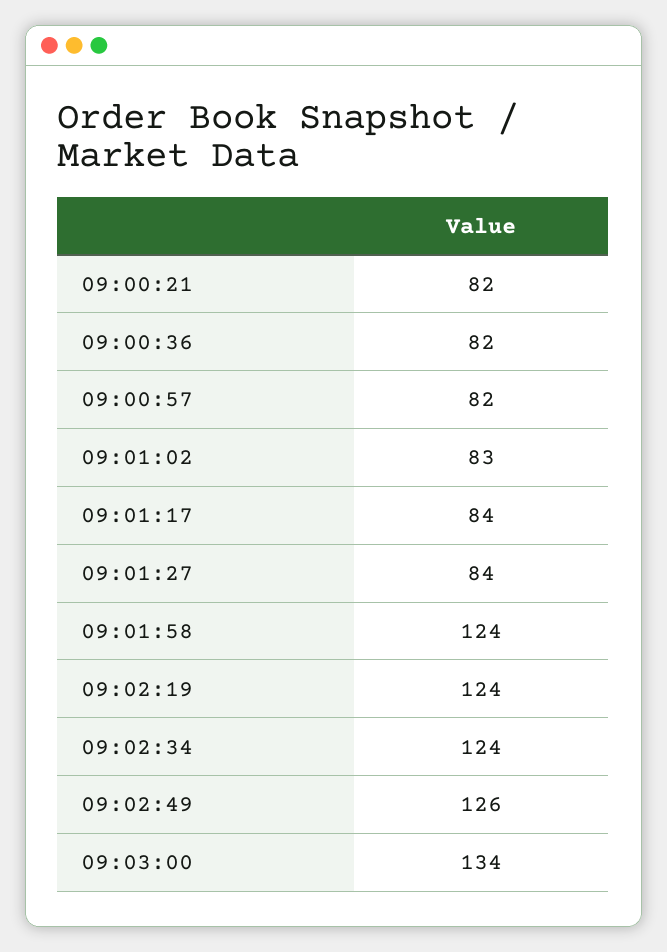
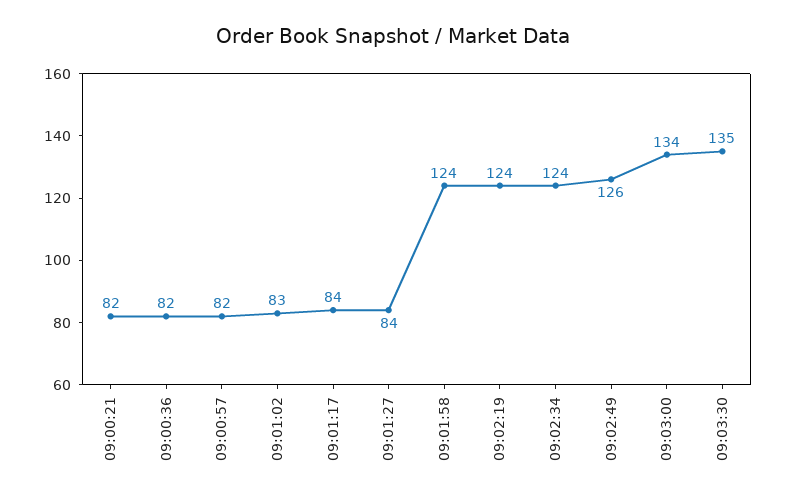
09:03:30: none -> 135

